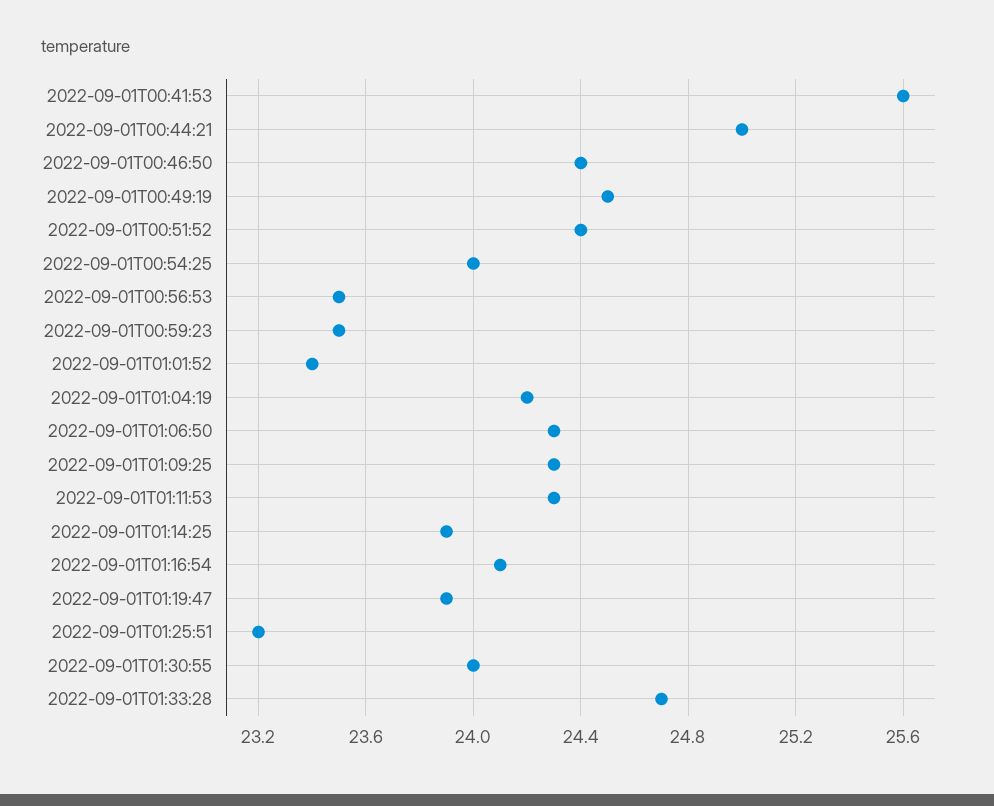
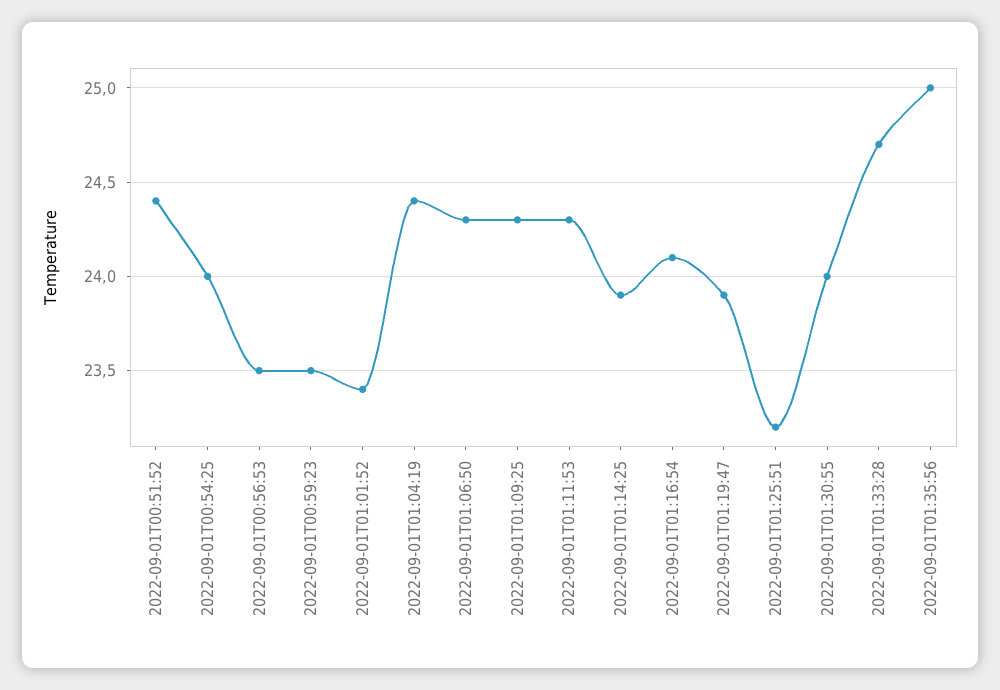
2022-09-01T00:41:53: 25.6 -> none
2022-09-01T00:44:21: 25 -> none
2022-09-01T00:46:50: 24.4 -> none
2022-09-01T00:49:19: 24.5 -> none
2022-09-01T01:04:19: 24.2 -> 24.4
2022-09-01T01:35:56: none -> 25

